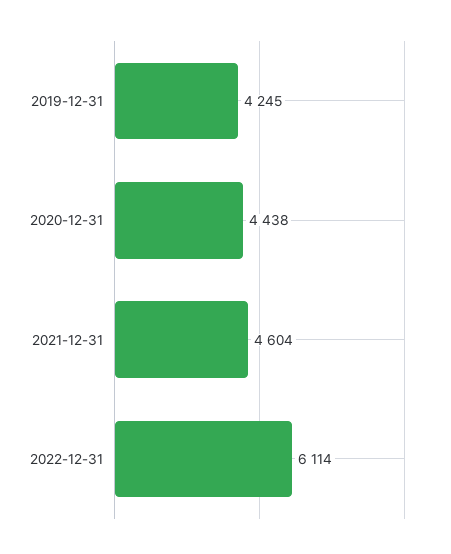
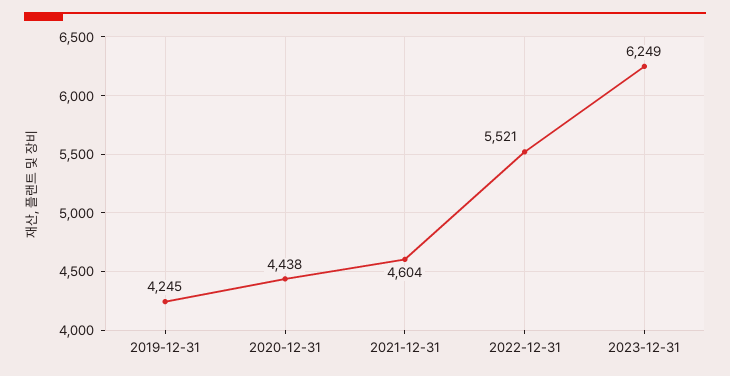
2022-12-31: 6114 -> 5521
2023-12-31: none -> 6249

